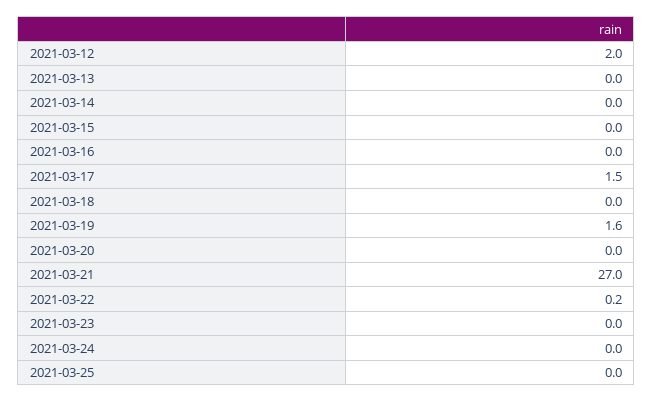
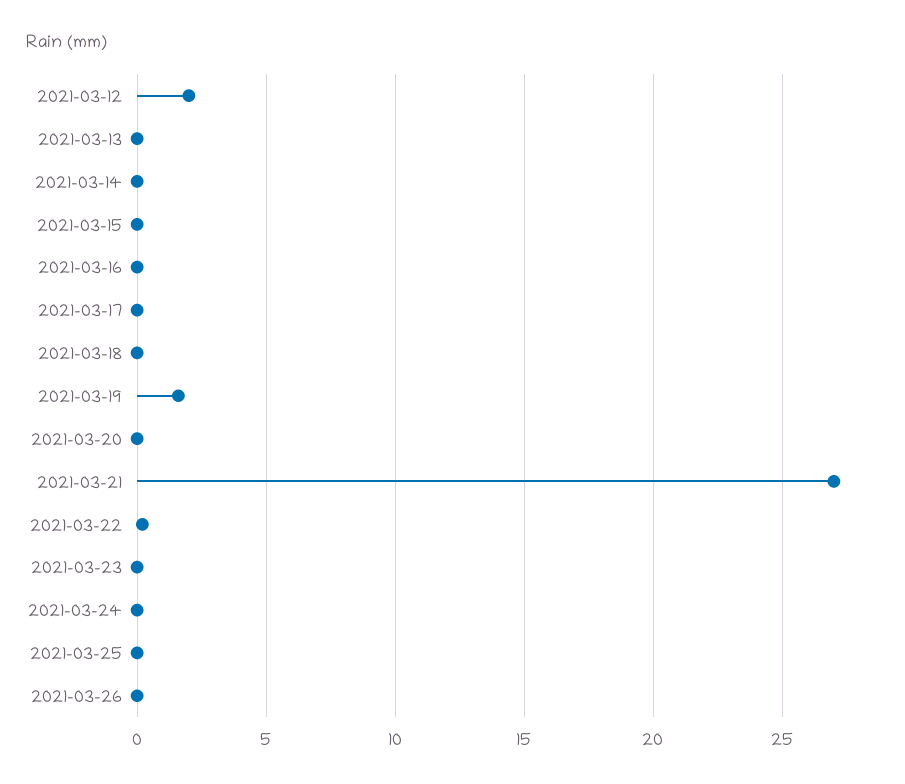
2021-03-17: 1.5 -> 0
2021-03-26: none -> 0

